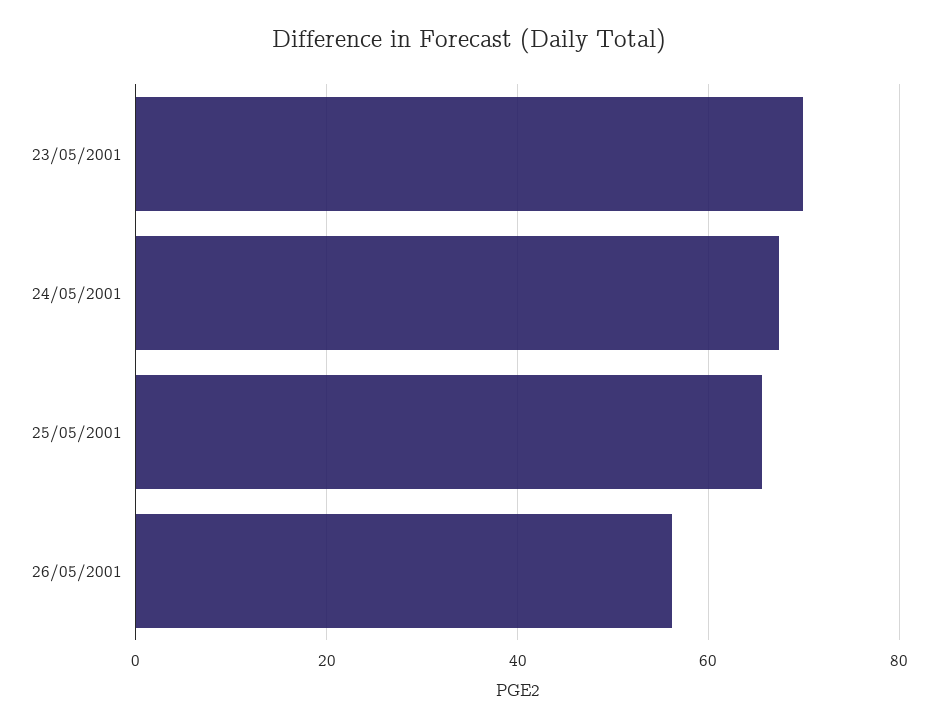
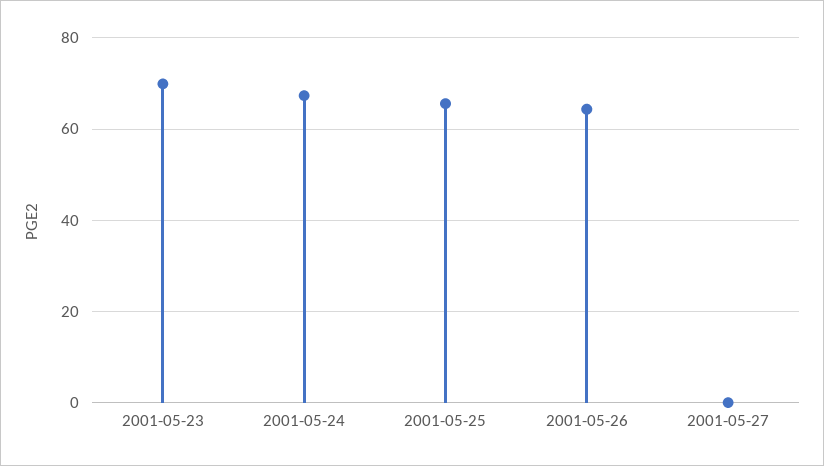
26/05/2001: 56 -> 64
2001-05-27: none -> 0

